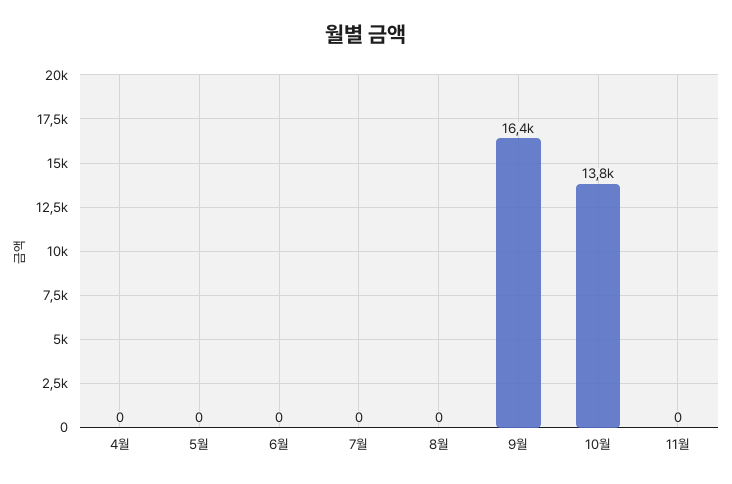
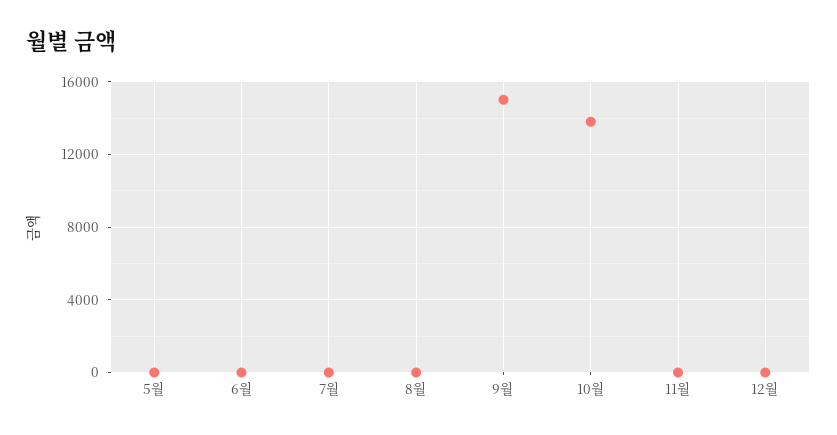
4월: 0 -> none
9월: 16400 -> 15000
12월: none -> 0

